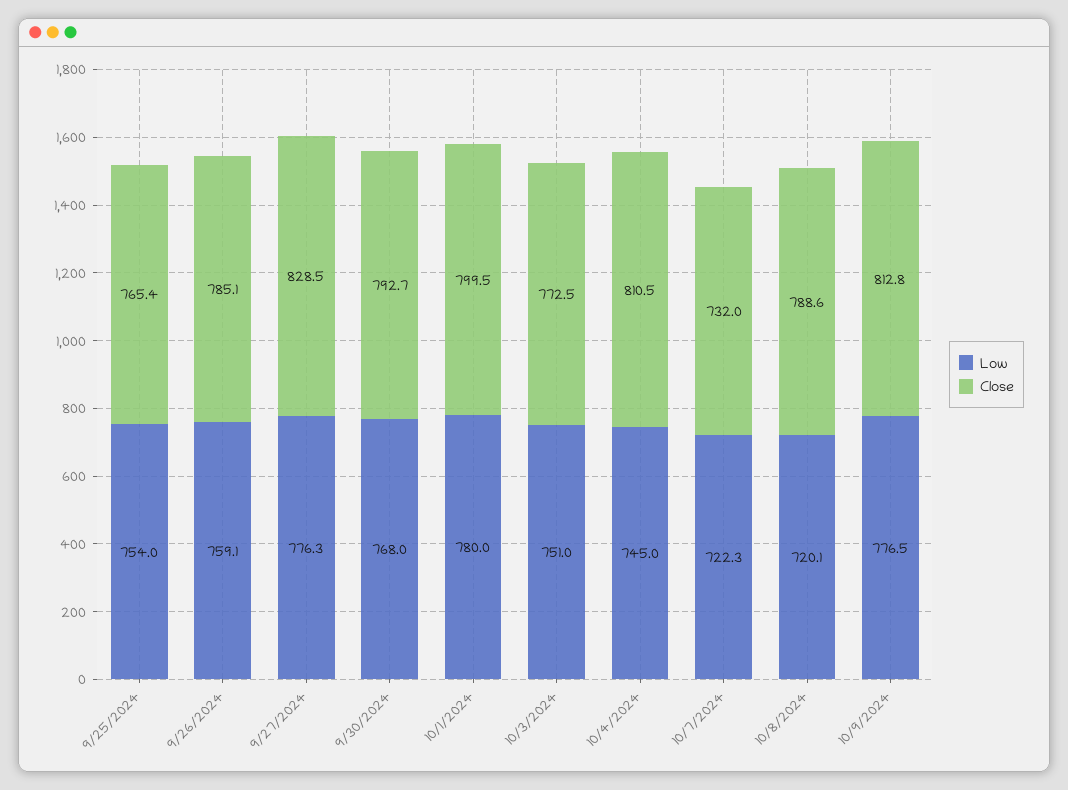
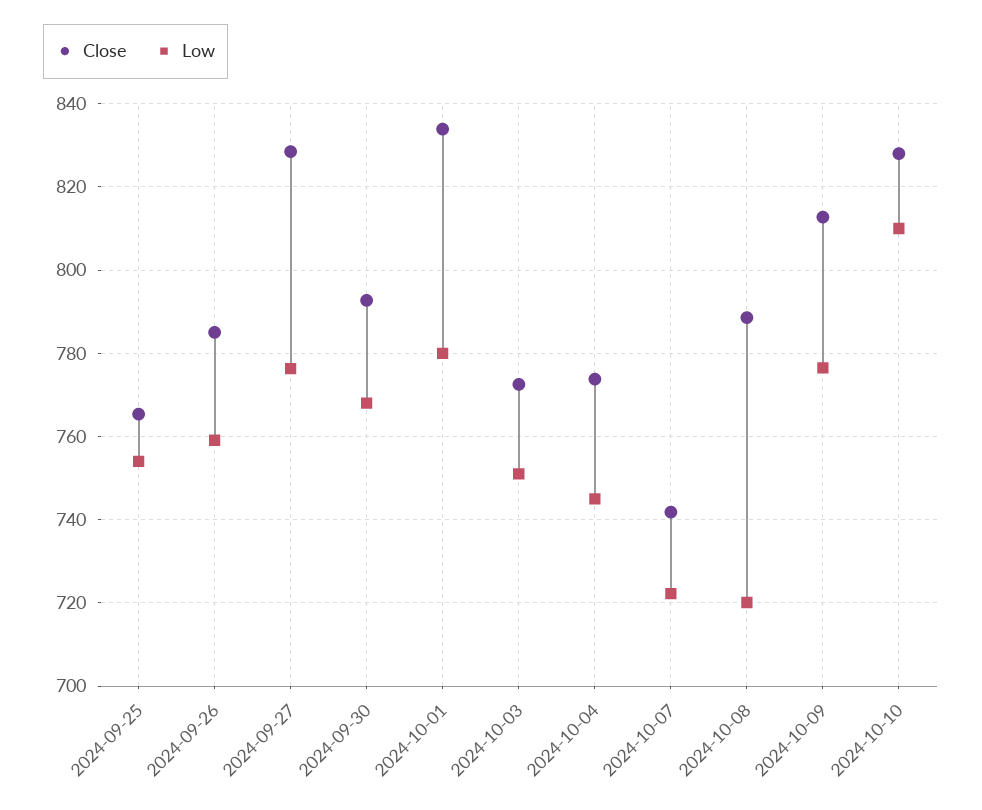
Close, 10/1/2024: 799.5 -> 834
Close, 10/4/2024: 810.5 -> 774
Close, 10/7/2024: 732 -> 742
Close, 2024-10-10: none -> 828
Low, 2024-10-10: none -> 810

